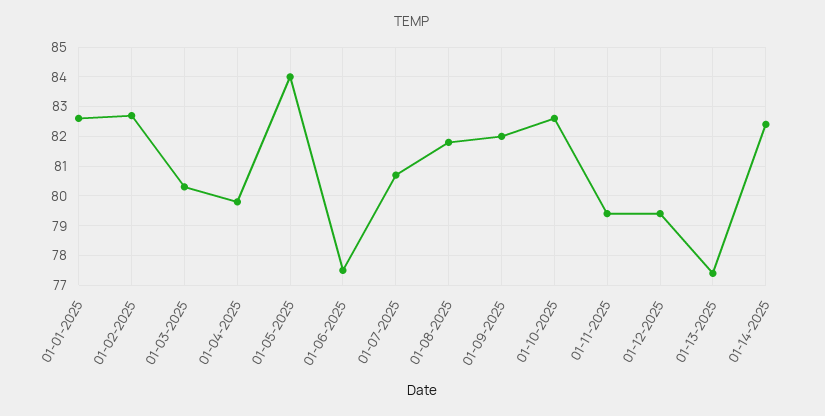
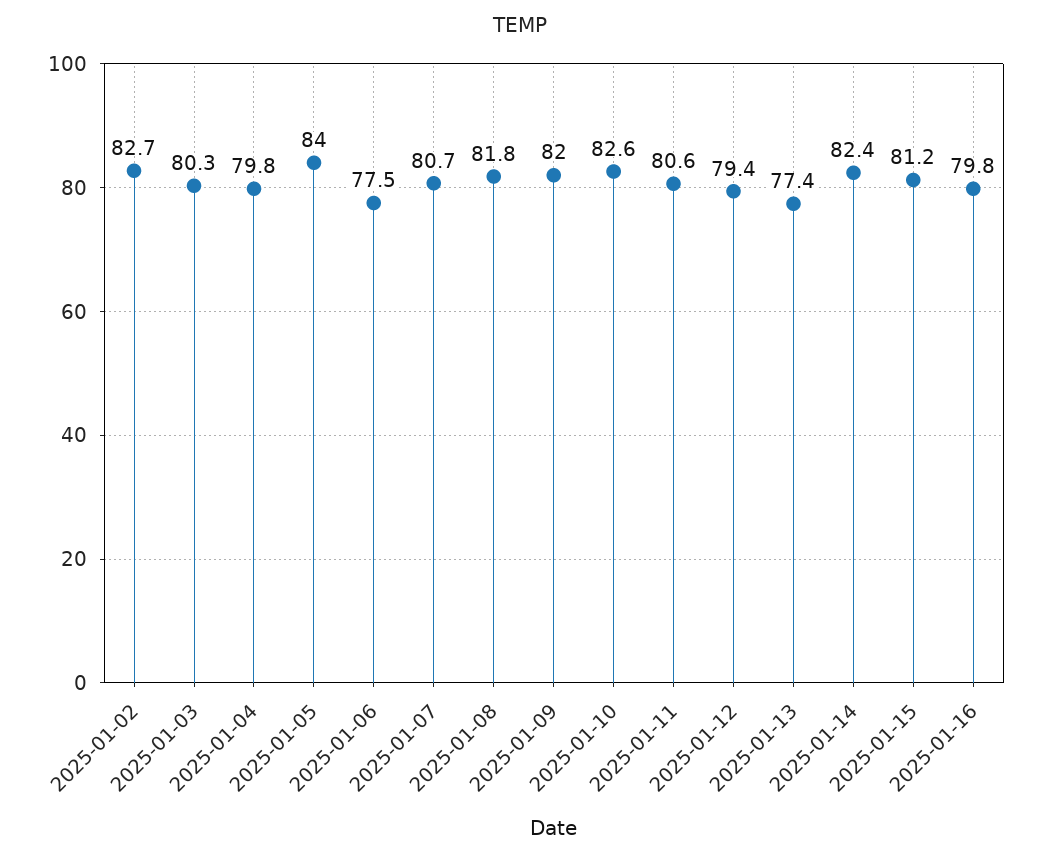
01-01-2025: 82.5 -> none
01-11-2025: 79.5 -> 80.6
2025-01-15: none -> 81.2
2025-01-16: none -> 79.8

